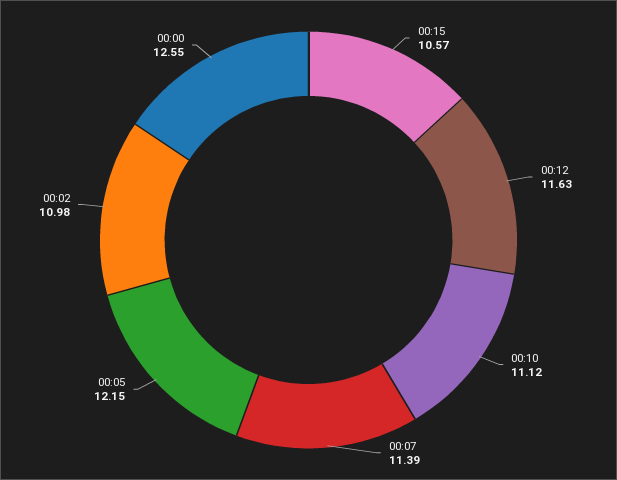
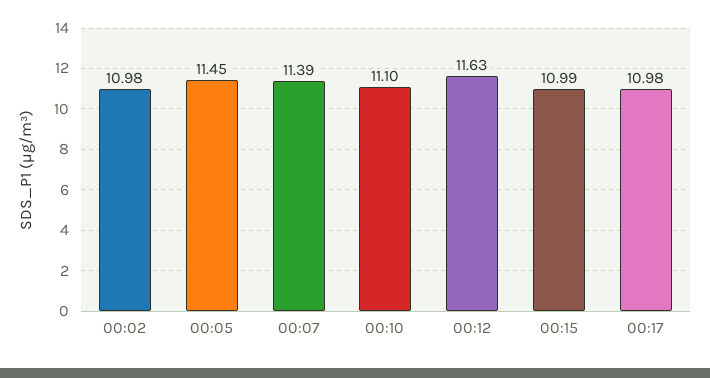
00:15: 10.57 -> 10.99
00:10: 11.12 -> 11.1
00:05: 12.15 -> 11.45
00:00: 12.55 -> none
00:17: none -> 10.98

